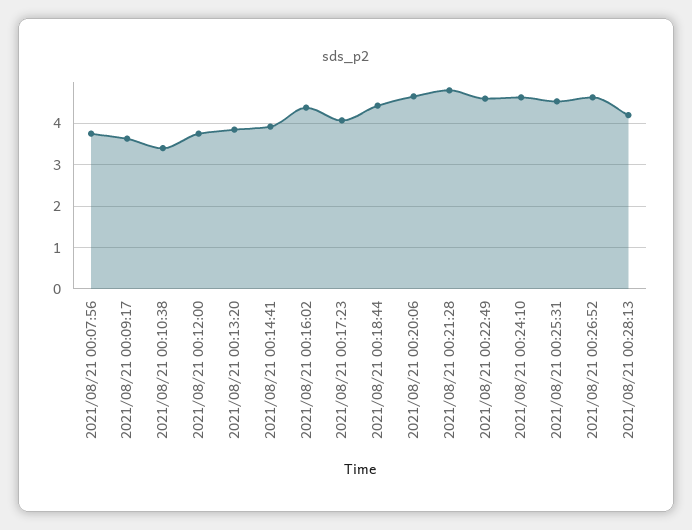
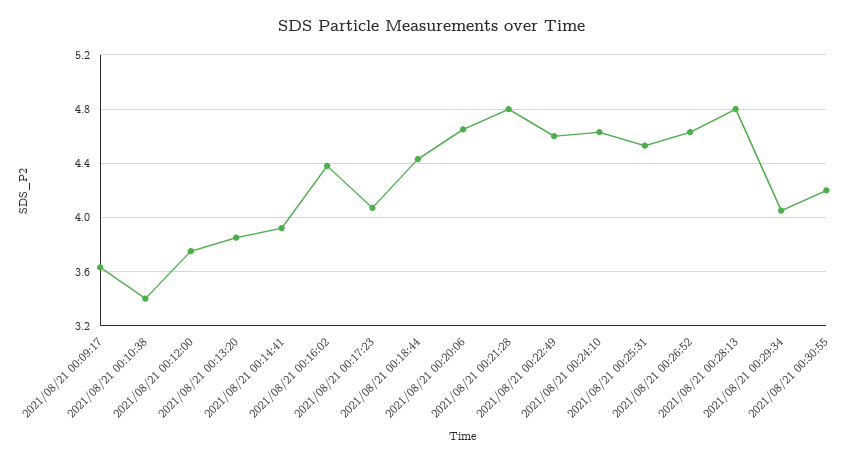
2021/08/21 00:07:56: 3.8 -> none
2021/08/21 00:28:13: 4.2 -> 4.8
2021/08/21 00:29:34: none -> 4.05
2021/08/21 00:30:55: none -> 4.2

